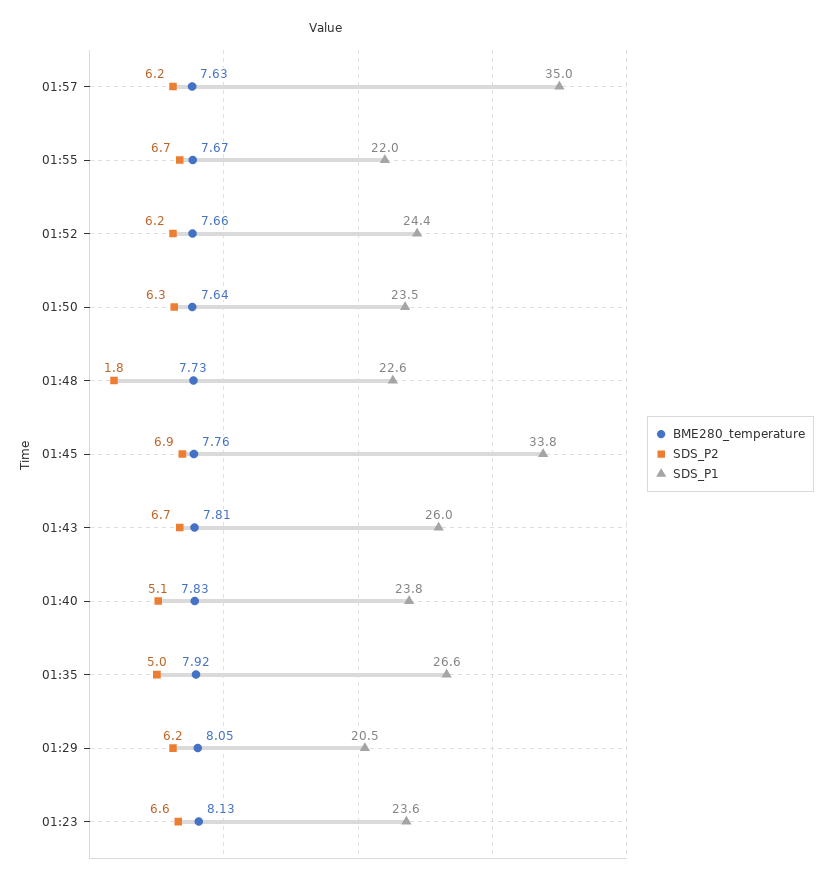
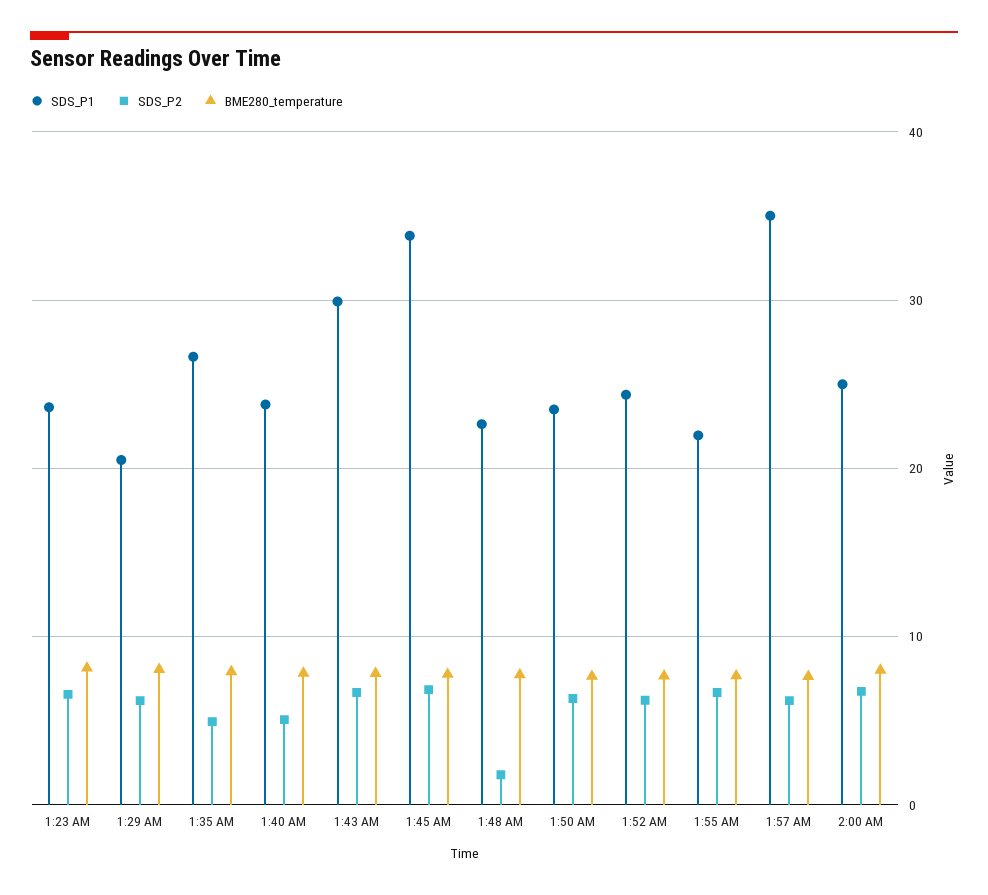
SDS_P1, 01:43: 26 -> 30
SDS_P1, 2:00 AM: none -> 25
SDS_P2, 2:00 AM: none -> 7
BME280_temperature, 2:00 AM: none -> 8

